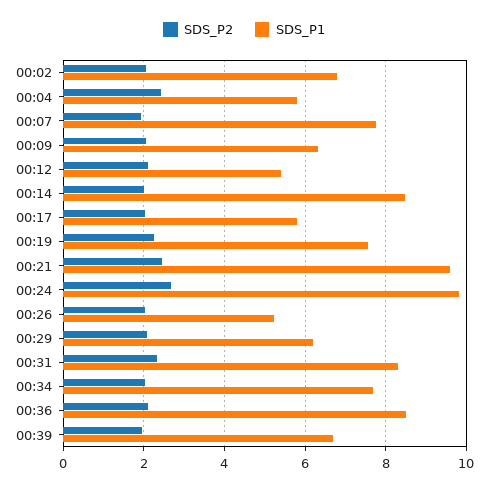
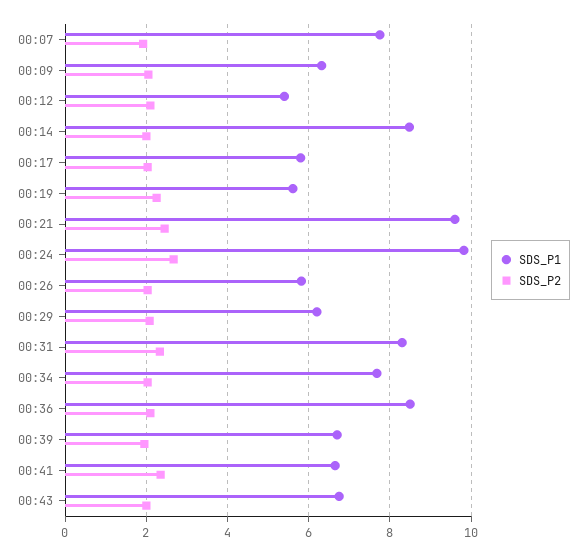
SDS_P2, 00:02: 2 -> none
SDS_P1, 00:02: 6.8 -> none
SDS_P2, 00:04: 2.4 -> none
SDS_P1, 00:04: 5.8 -> none
SDS_P1, 00:19: 7.6 -> 5.6
SDS_P1, 00:26: 5.2 -> 5.8
SDS_P1, 00:41: none -> 6.6
SDS_P2, 00:41: none -> 2.4
SDS_P1, 00:43: none -> 6.8
SDS_P2, 00:43: none -> 2

